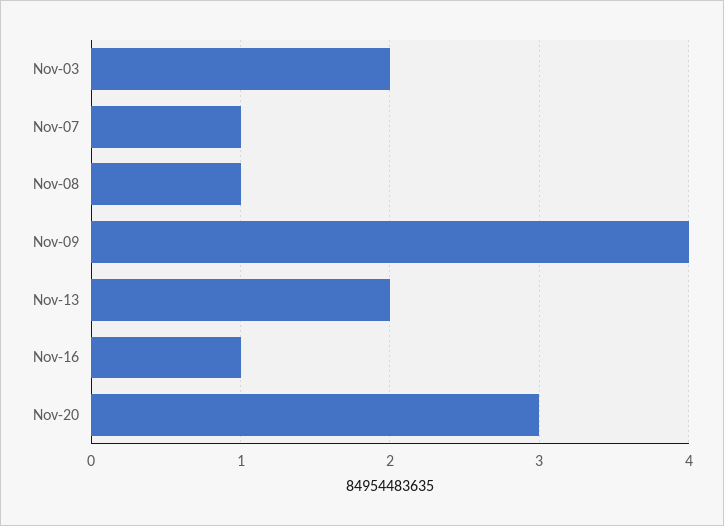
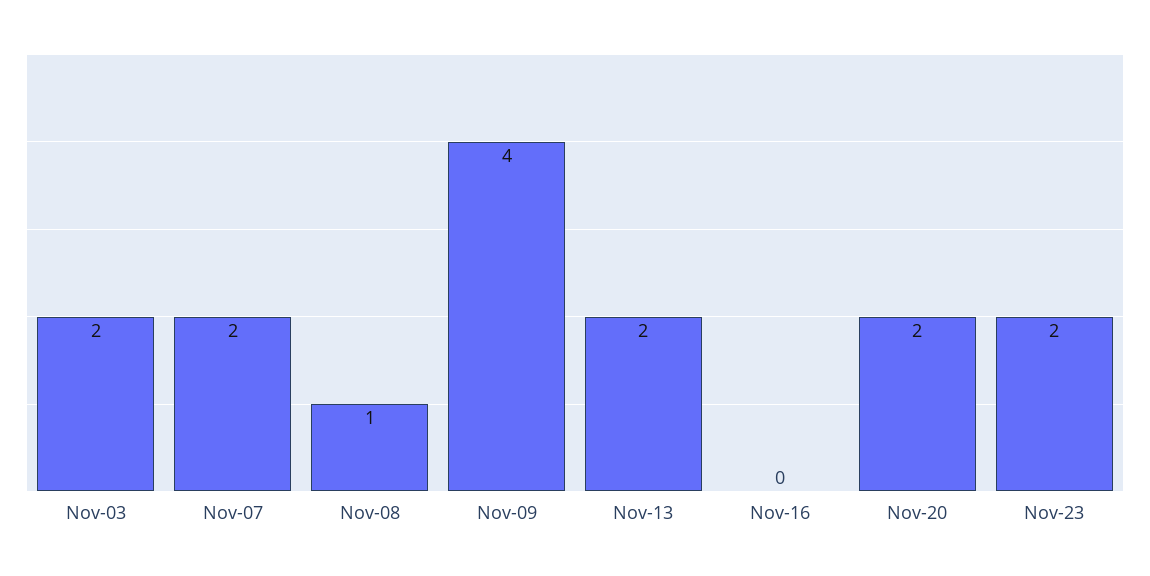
Nov-07: 1 -> 2
Nov-16: 1 -> 0
Nov-20: 3 -> 2
Nov-23: none -> 2

